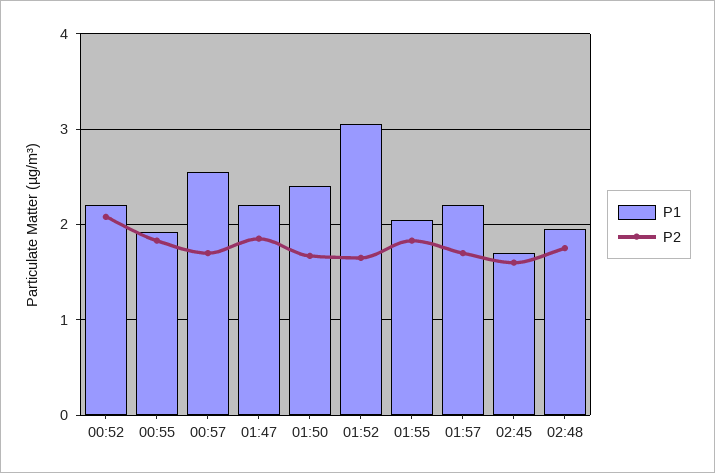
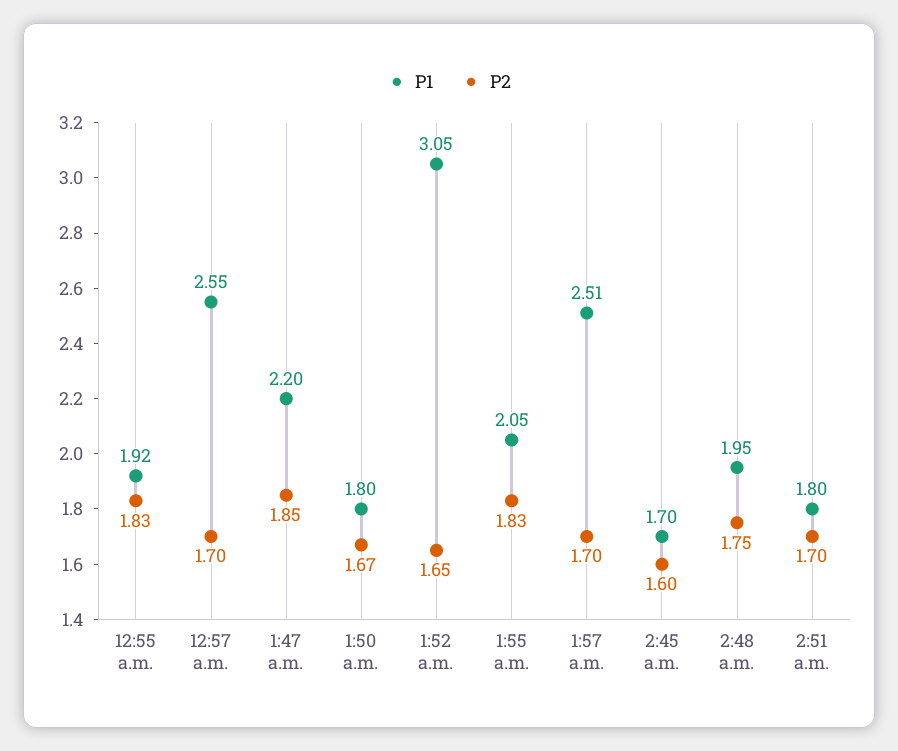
P1, 00:52: 2.2 -> none
P2, 00:52: 2.1 -> none
P1, 01:50: 2.4 -> 1.8
P1, 01:57: 2.2 -> 2.51
P1, 2:51 a.m.: none -> 1.8
P2, 2:51 a.m.: none -> 1.7

